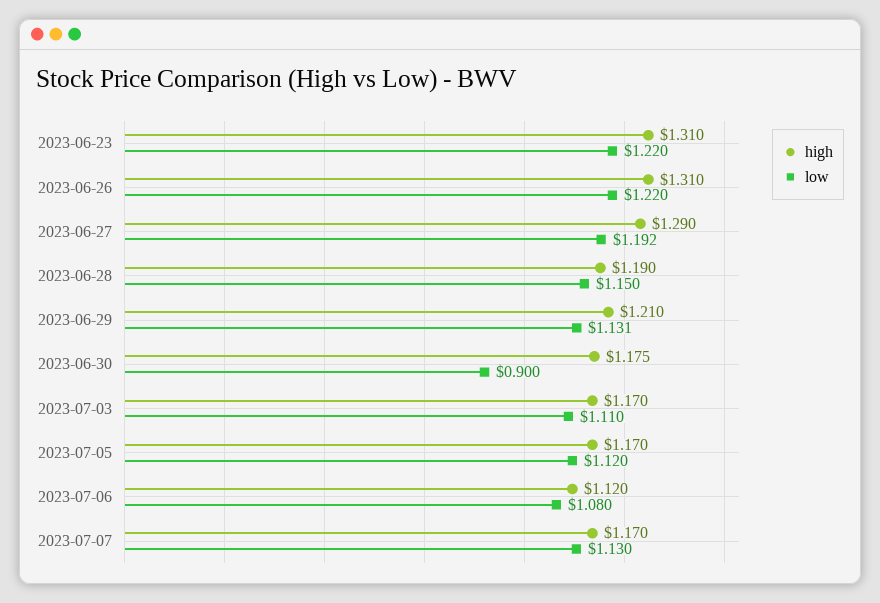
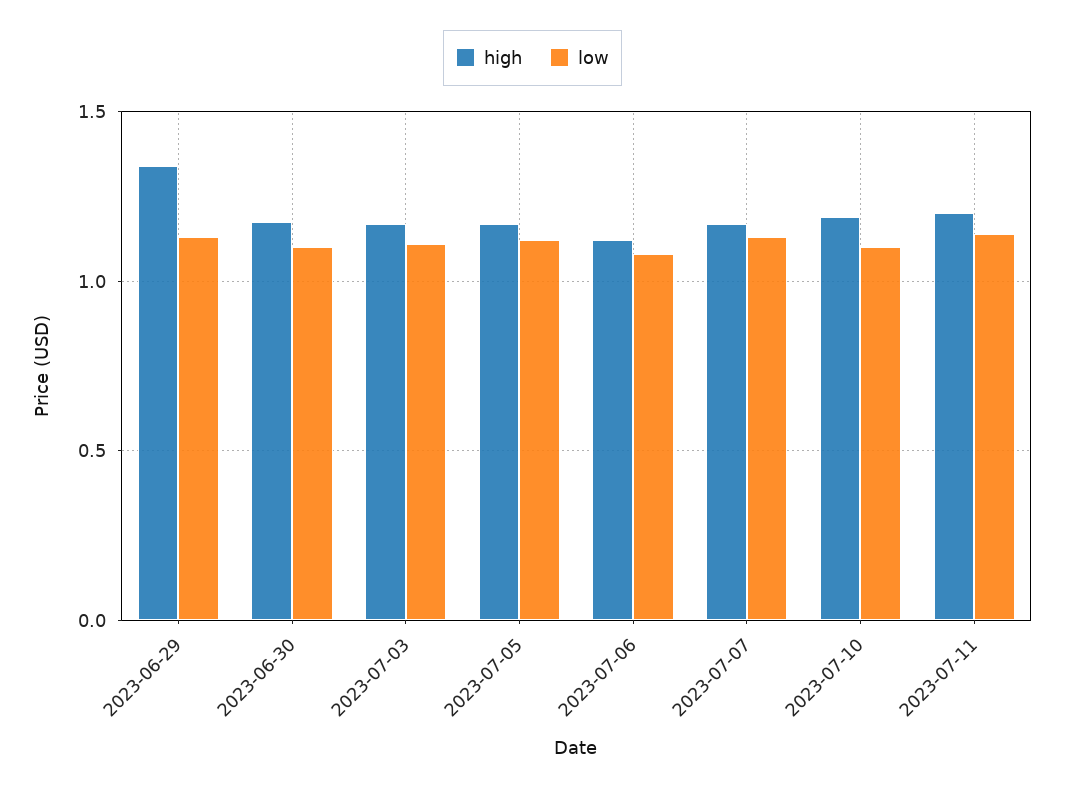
high, 2023-06-23: 1.31 -> none
low, 2023-06-23: 1.22 -> none
high, 2023-06-26: 1.31 -> none
low, 2023-06-26: 1.22 -> none
high, 2023-06-27: 1.29 -> none
low, 2023-06-27: 1.192 -> none
high, 2023-06-28: 1.19 -> none
low, 2023-06-28: 1.15 -> none
high, 2023-06-29: 1.21 -> 1.35
low, 2023-06-30: 0.9 -> 1.1
high, 2023-07-10: none -> 1.2
low, 2023-07-10: none -> 1.1
high, 2023-07-11: none -> 1.2
low, 2023-07-11: none -> 1.15

